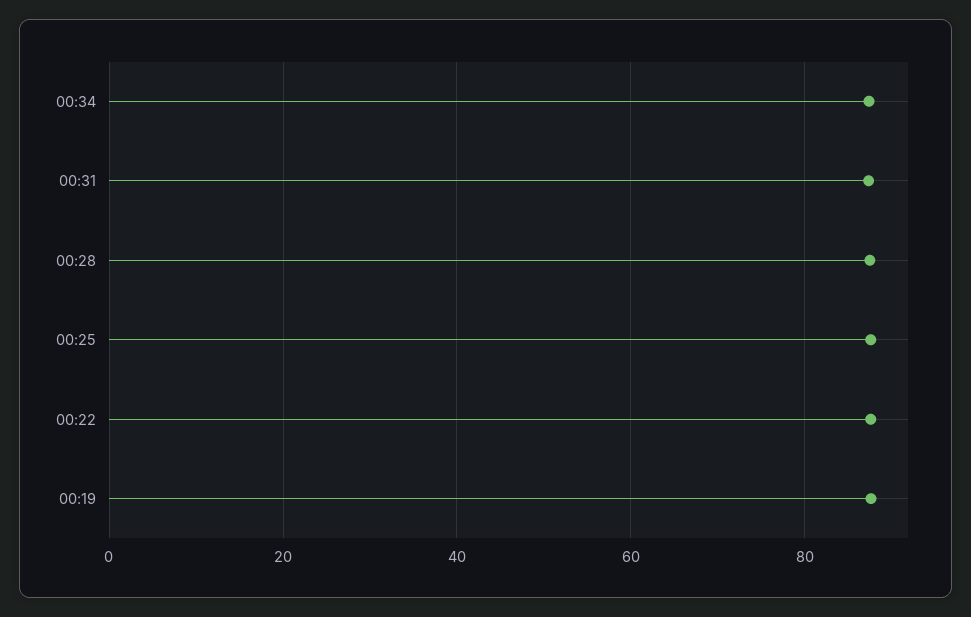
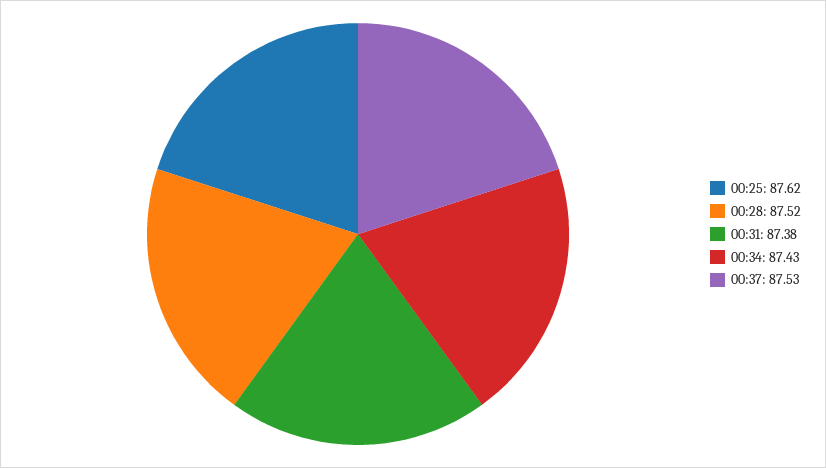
00:22: 88 -> none
00:19: 88 -> none
00:37: none -> 87.53

